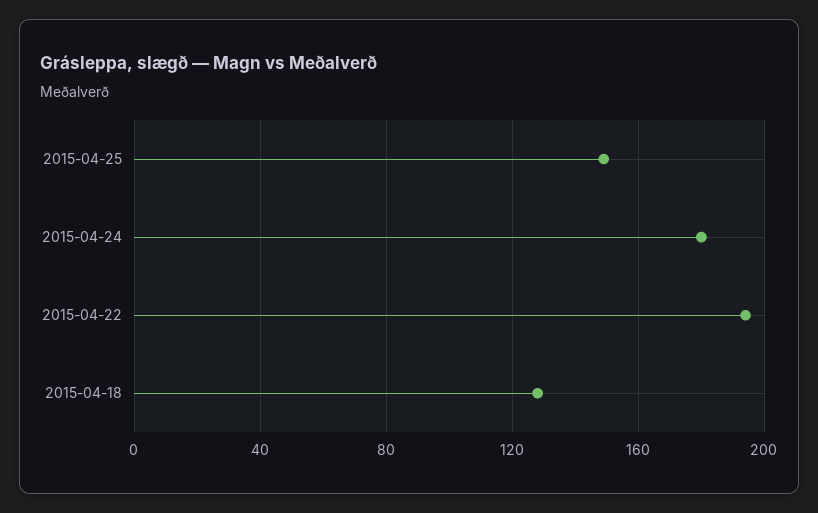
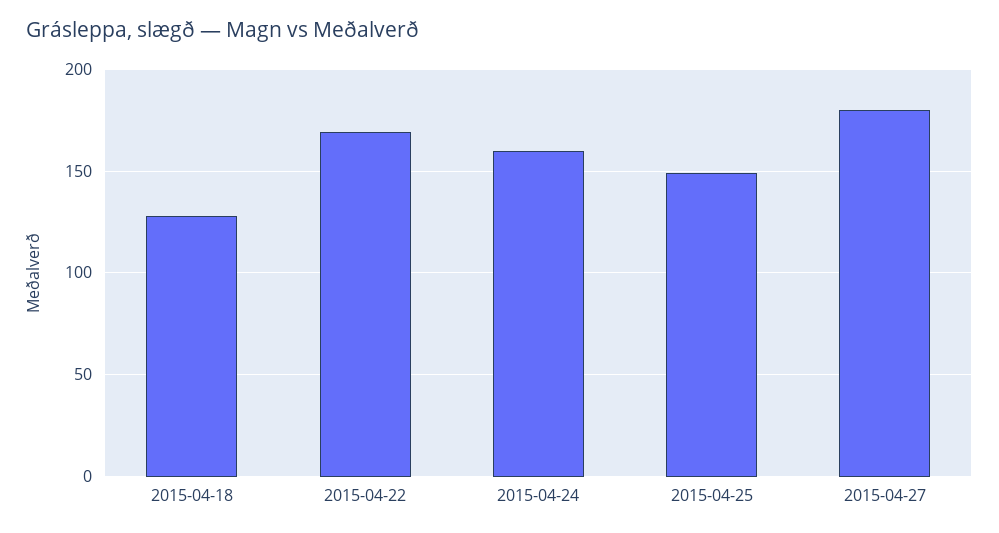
2015-04-24: 180 -> 160
2015-04-22: 195 -> 170
2015-04-27: none -> 180

